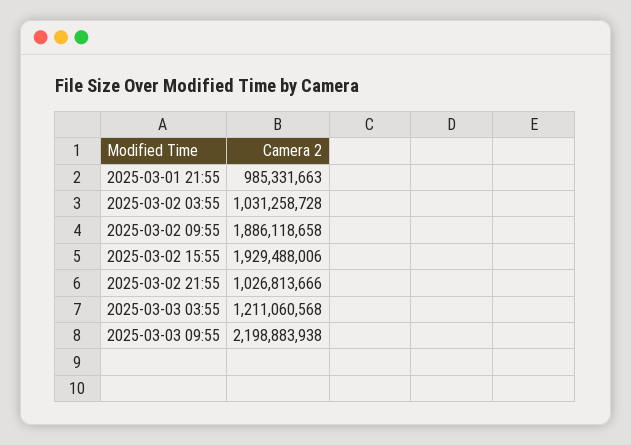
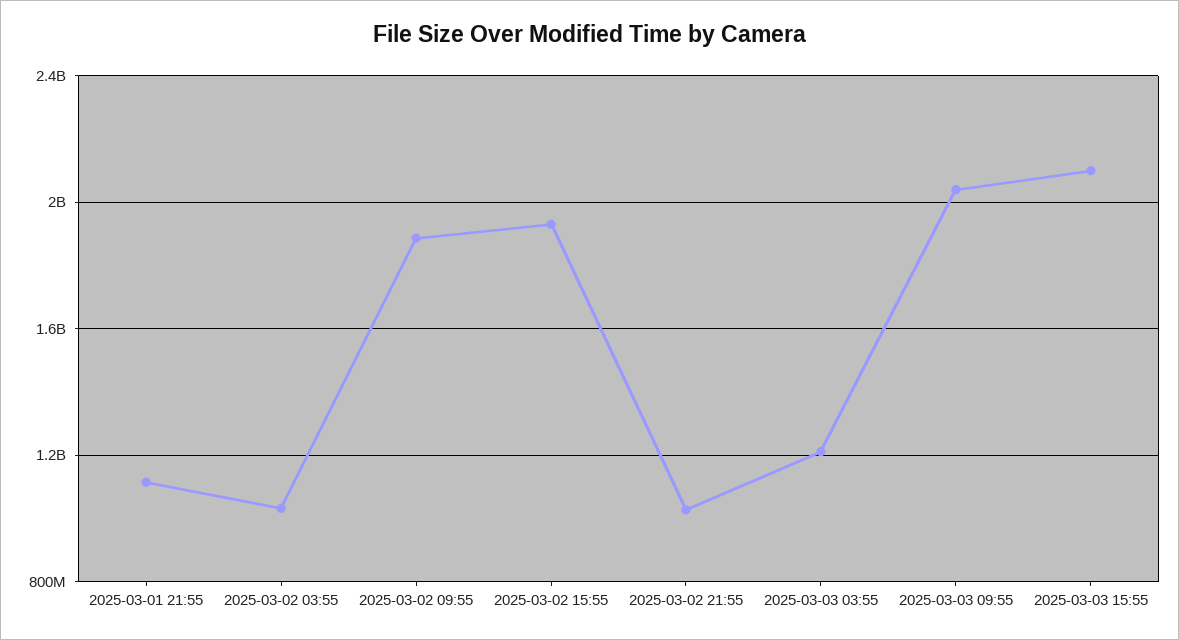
2025-03-01 21:55: 985331663 -> 1100000000
2025-03-03 09:55: 2198883938 -> 2050000000
2025-03-03 15:55: none -> 2100000000

